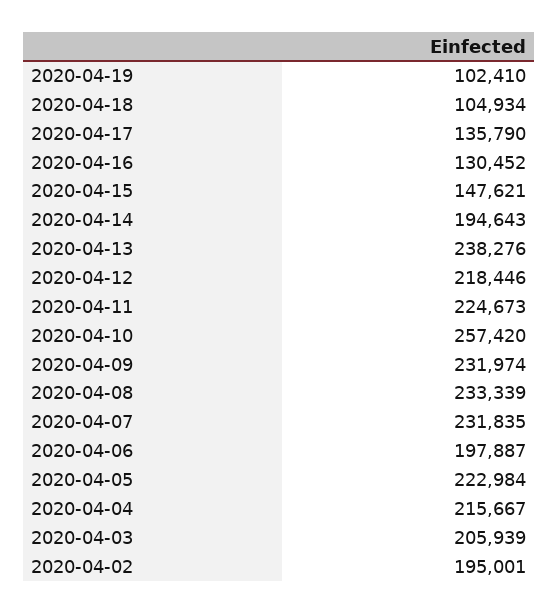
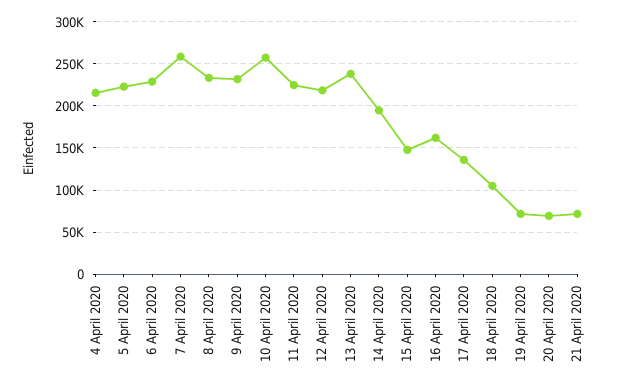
2020-04-19: 102410 -> 70000
2020-04-16: 130452 -> 160000
2020-04-07: 231835 -> 260000
2020-04-06: 197887 -> 230000
2020-04-03: 205939 -> none
2020-04-02: 195001 -> none
20 April 2020: none -> 70000
21 April 2020: none -> 70000

